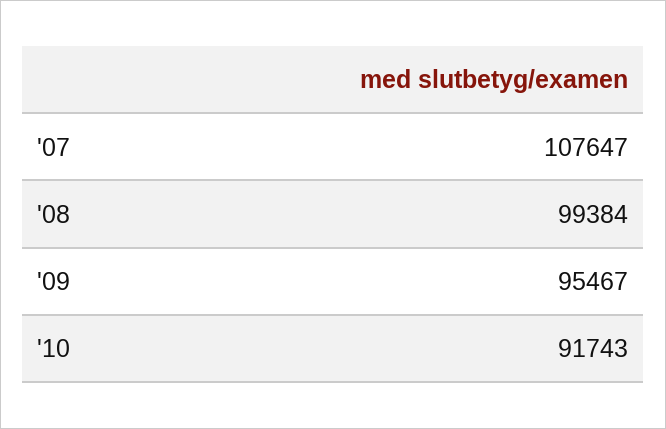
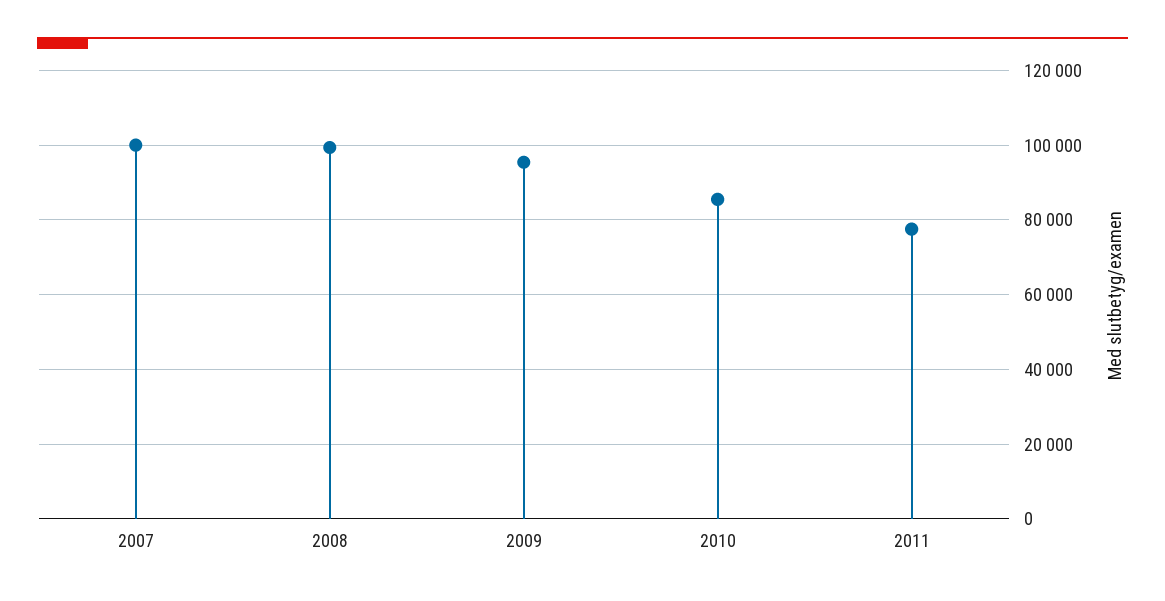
'07: 107647 -> 100000
'10: 91743 -> 86000
2011: none -> 78000

